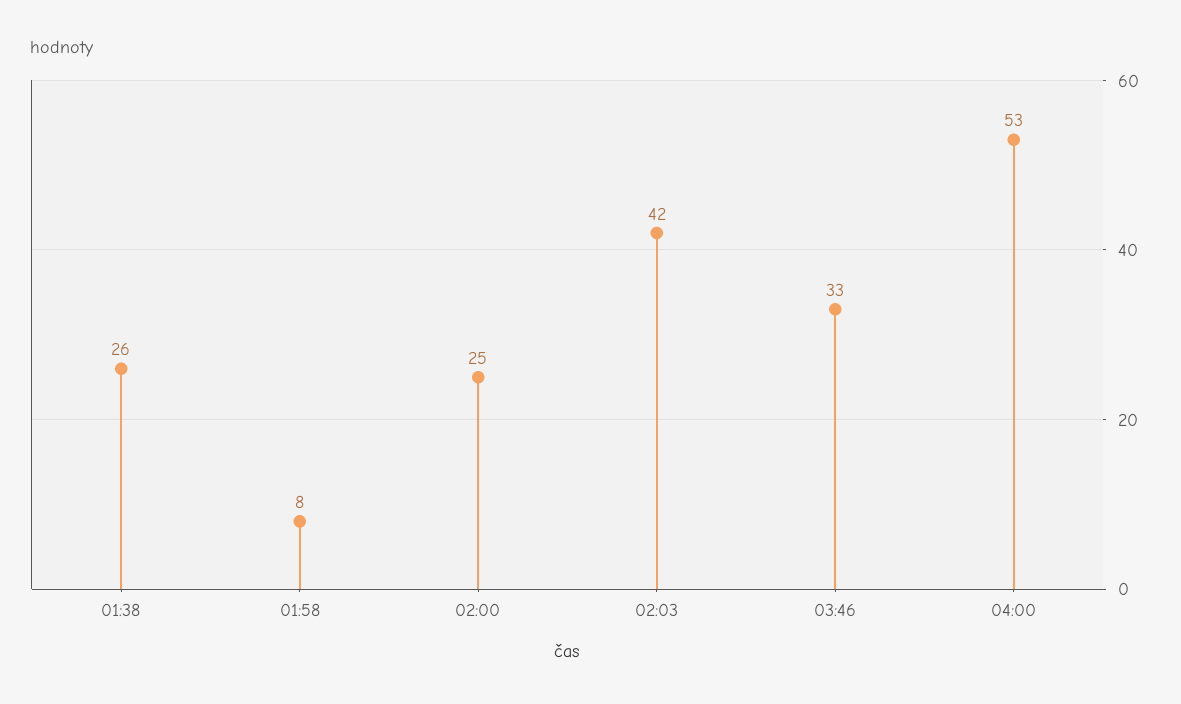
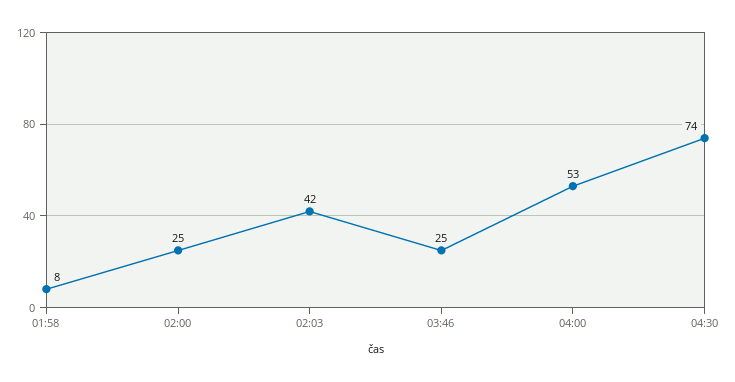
01:38: 26 -> none
03:46: 33 -> 25
04:30: none -> 74

